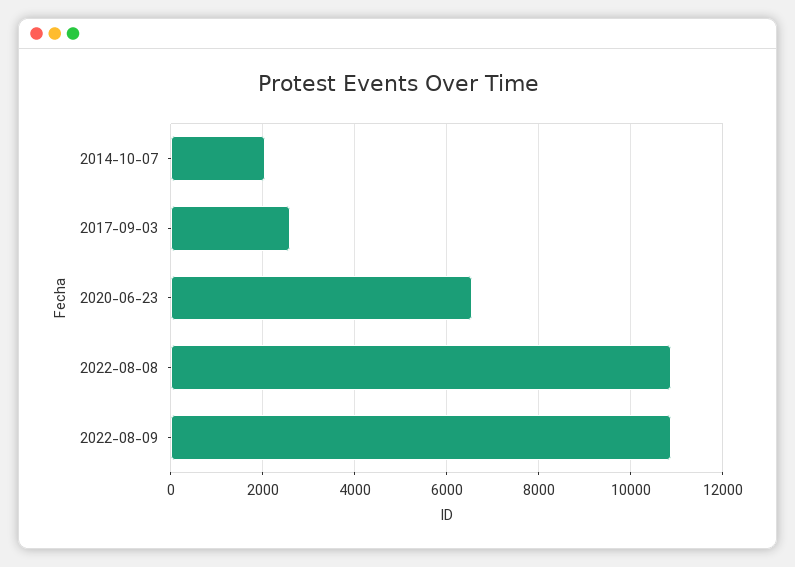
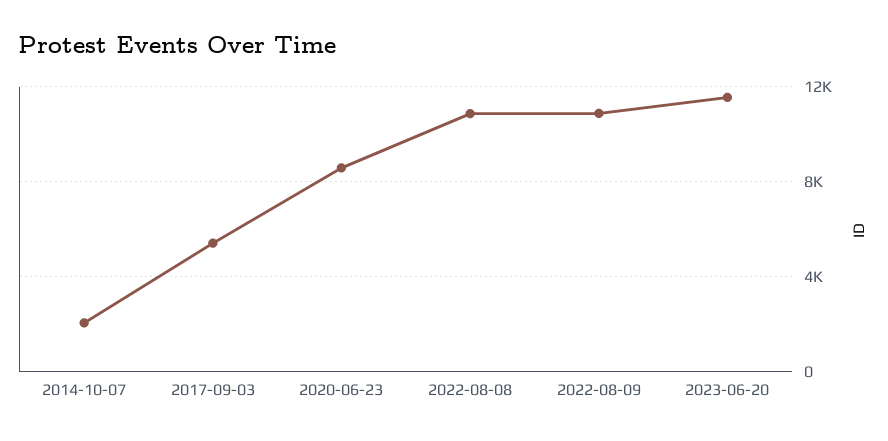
2017-09-03: 2600 -> 5500
2020-06-23: 6600 -> 8500
2023-06-20: none -> 11500

